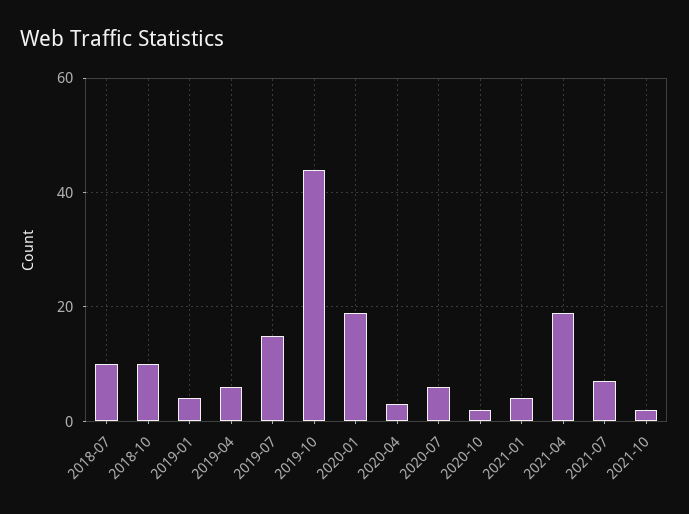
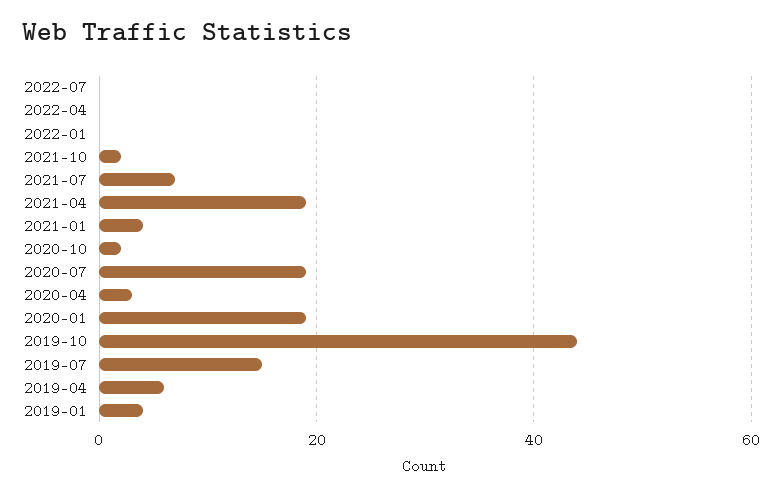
2018-07: 10 -> none
2018-10: 10 -> none
2020-07: 5 -> 20
2022-07: none -> 0
2022-04: none -> 0
2022-01: none -> 0

